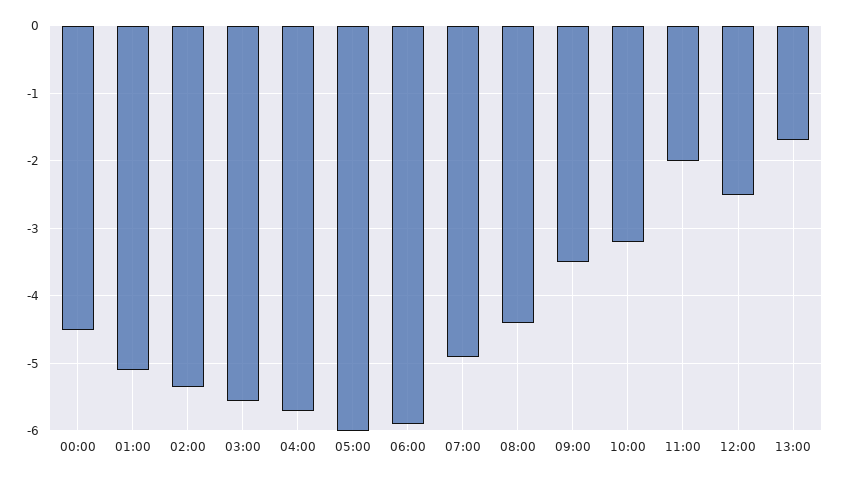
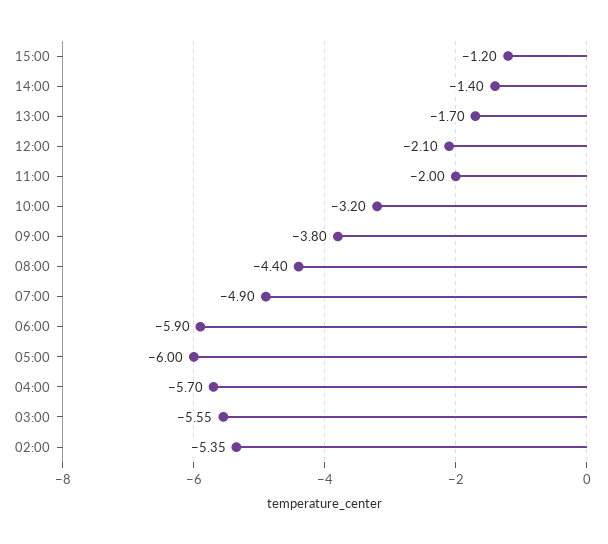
00:00: -4.5 -> none
01:00: -5.1 -> none
09:00: -3.5 -> -3.8
12:00: -2.5 -> -2.1
15:00: none -> -1.2
14:00: none -> -1.4

